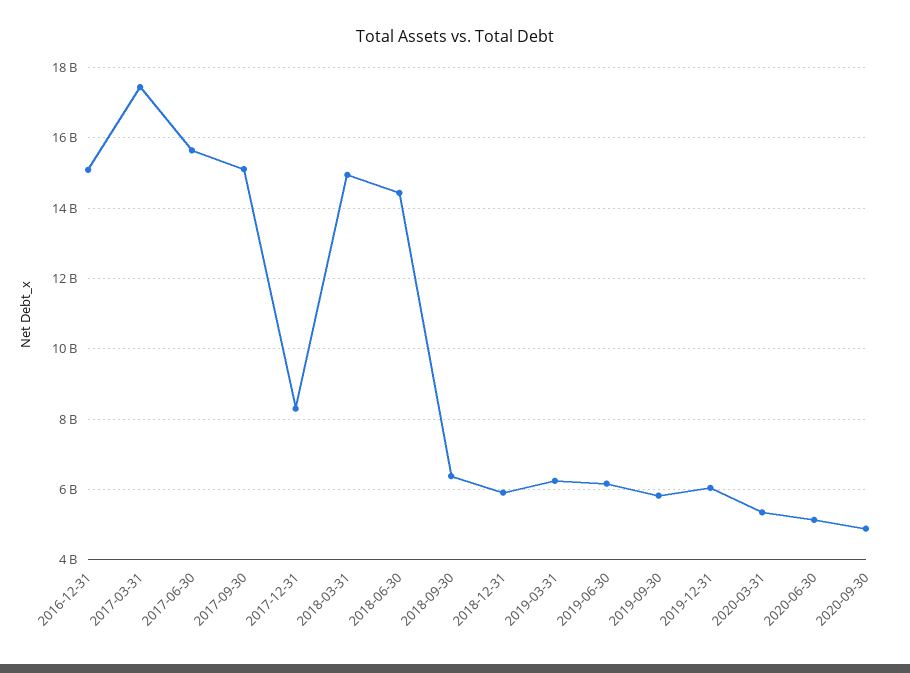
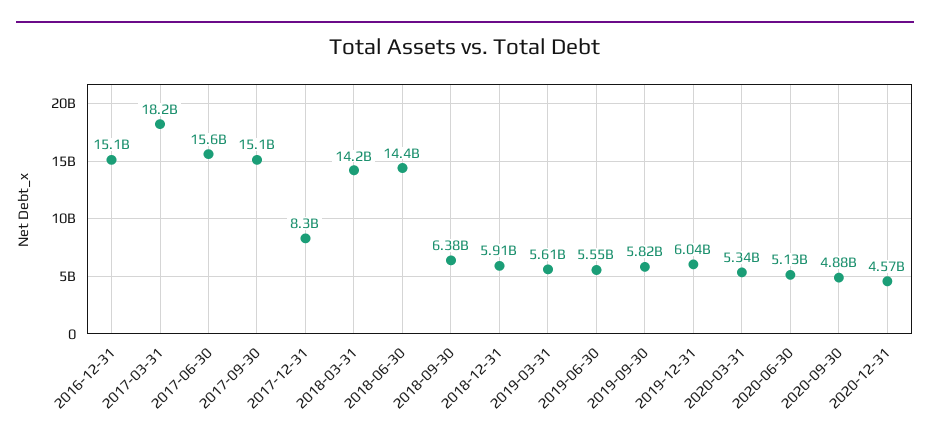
2017-03-31: 17400000000 -> 18200000000
2018-03-31: 15000000000 -> 14200000000
2019-03-31: 6200000000 -> 5610000000
2019-06-30: 6200000000 -> 5550000000
2020-12-31: none -> 4570000000

